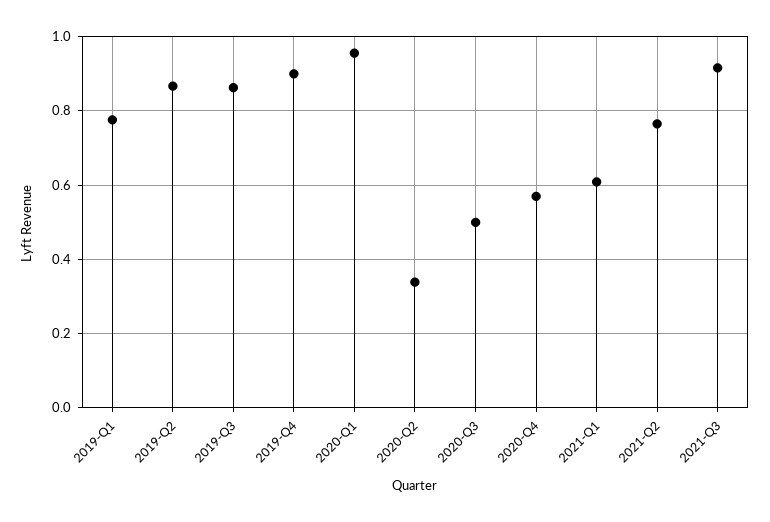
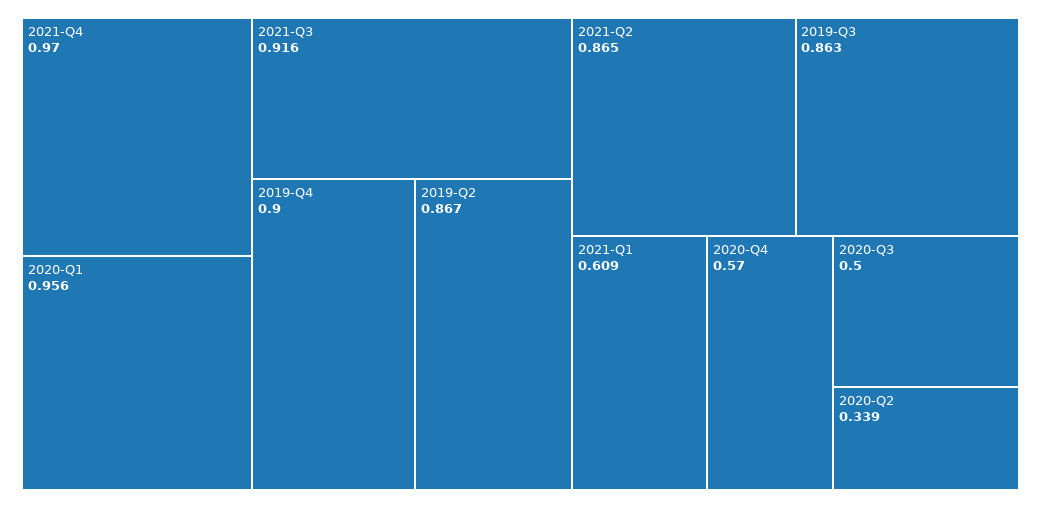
2019-Q1: 0.78 -> none
2021-Q2: 0.76 -> 0.865
2021-Q4: none -> 0.97

